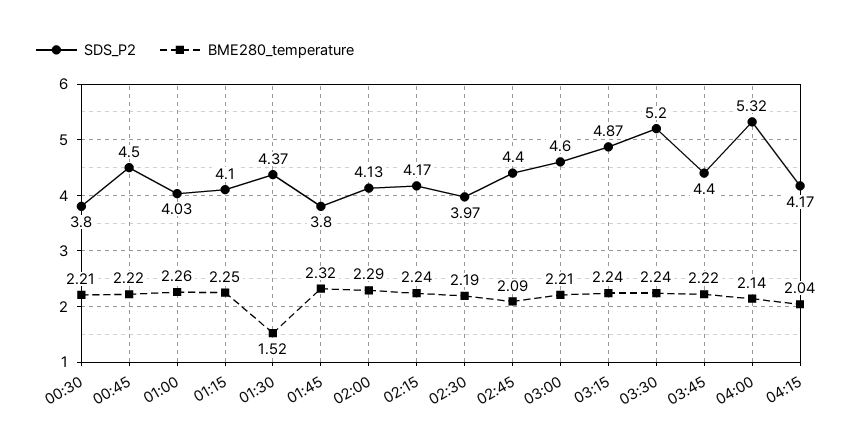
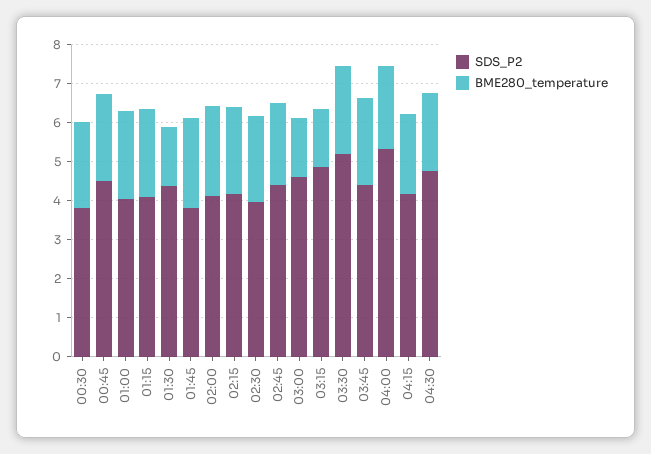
BME280_temperature, 03:00: 2.21 -> 1.5
BME280_temperature, 03:15: 2.24 -> 1.5
SDS_P2, 04:30: none -> 4.75
BME280_temperature, 04:30: none -> 2

